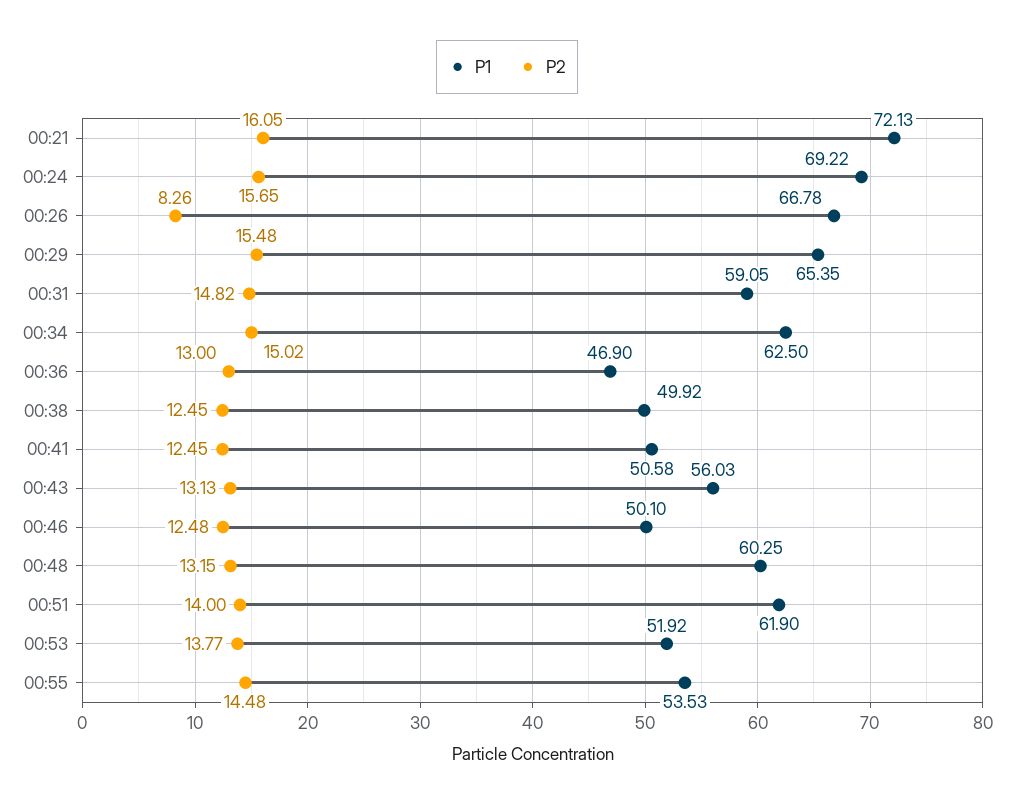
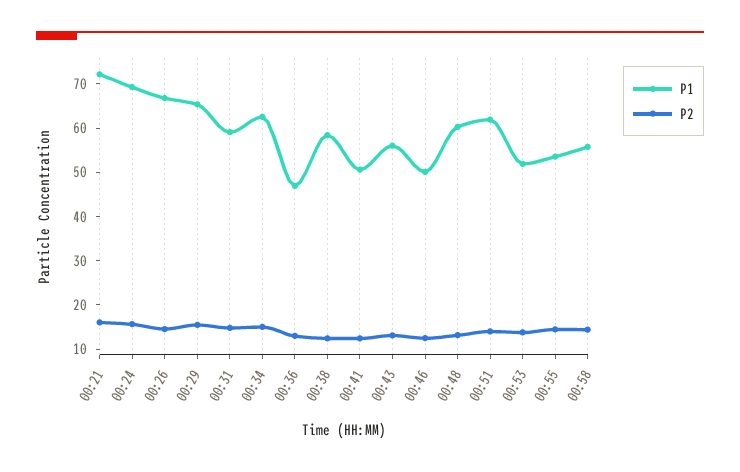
P2, 00:26: 8.26 -> 14
P1, 00:38: 49.92 -> 58
P1, 00:58: none -> 56
P2, 00:58: none -> 14

